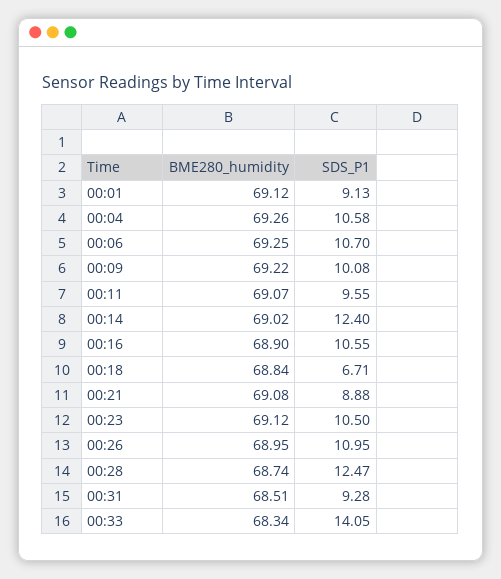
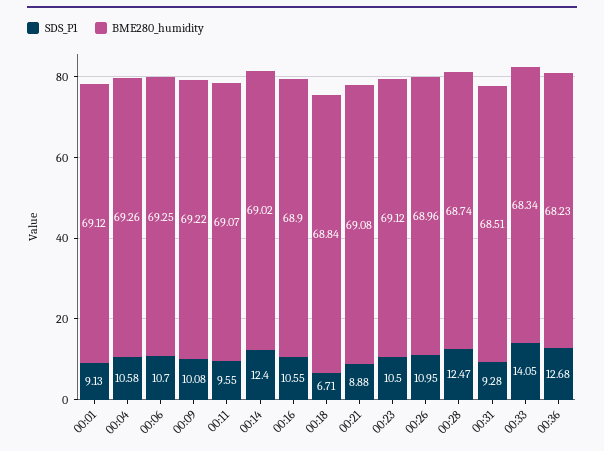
BME280_humidity, 00:26: 68.95 -> 68.96
SDS_P1, 00:36: none -> 12.68
BME280_humidity, 00:36: none -> 68.23

